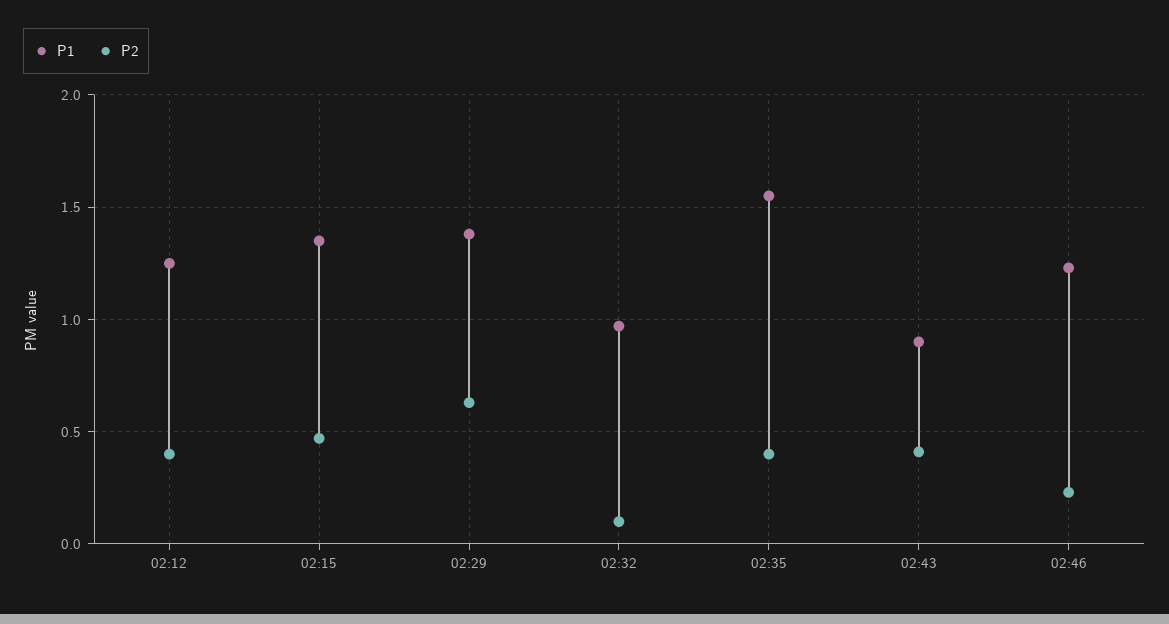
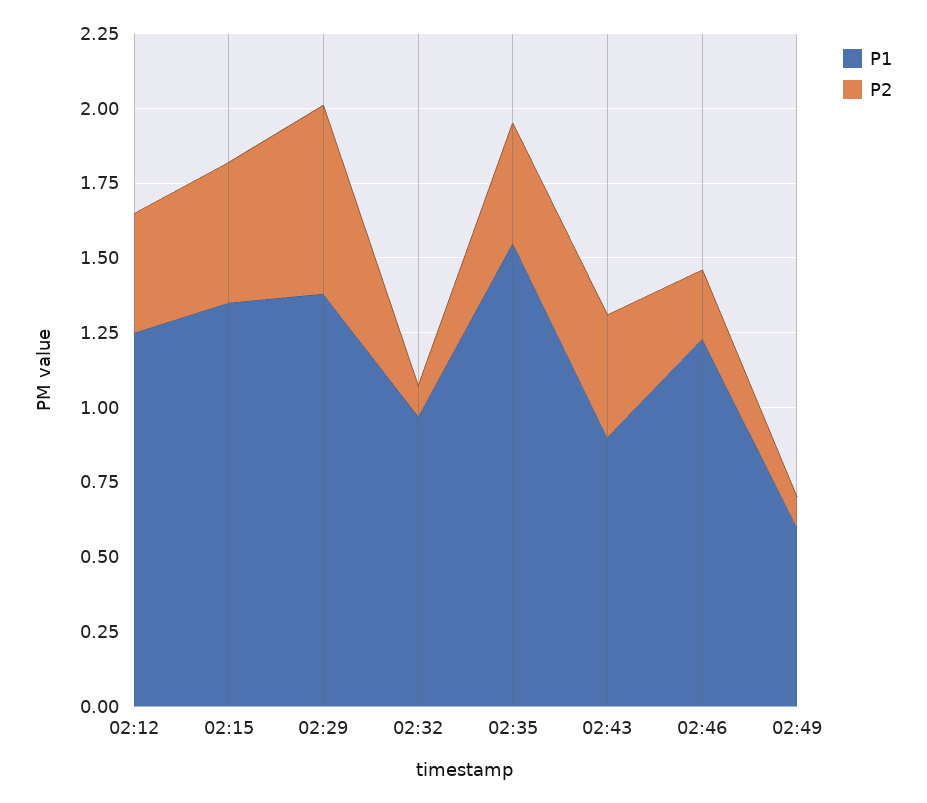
P1, 02:49: none -> 0.6
P2, 02:49: none -> 0.1

